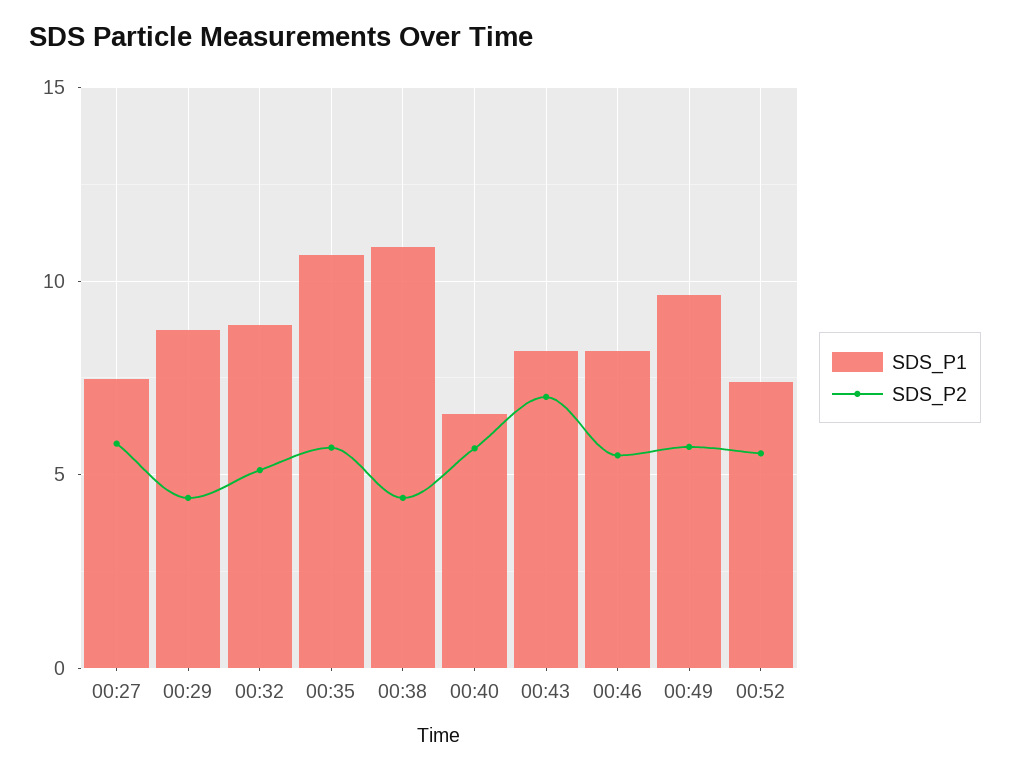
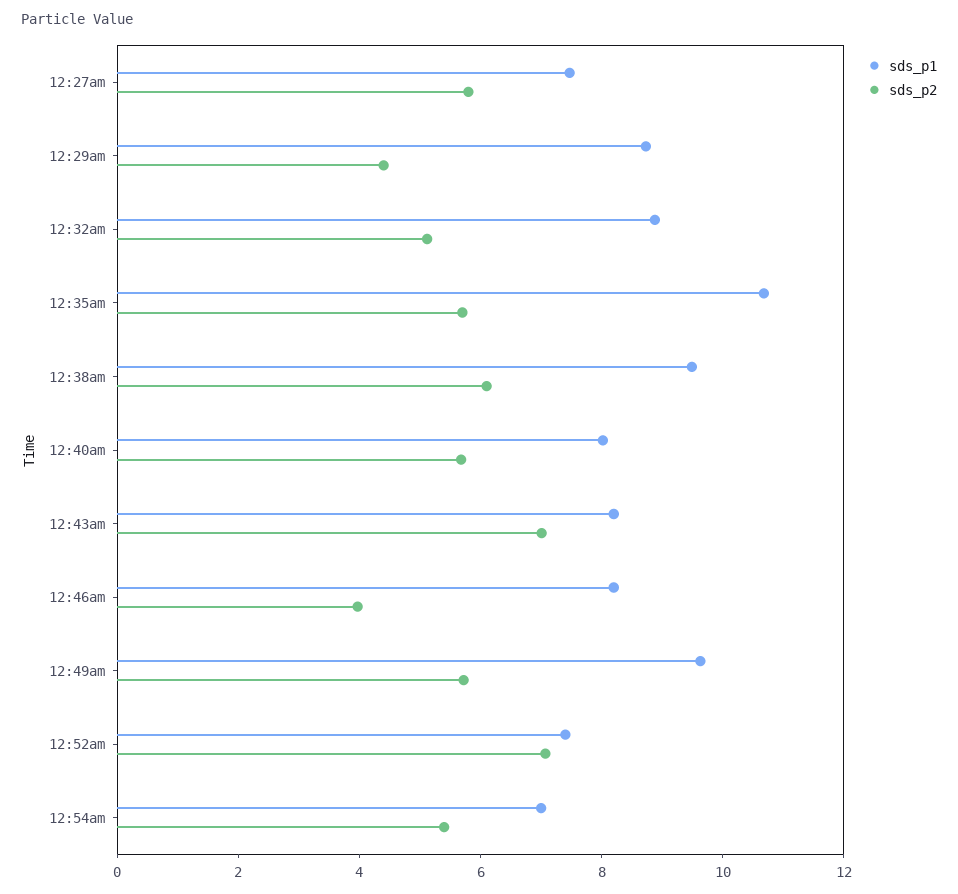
SDS_P1, 00:38: 11 -> 9.5
SDS_P2, 00:38: 4.5 -> 6
SDS_P1, 00:40: 6.5 -> 8
SDS_P2, 00:46: 5.5 -> 4
SDS_P2, 00:52: 5.5 -> 7
SDS_P1, 12:54am: none -> 7
SDS_P2, 12:54am: none -> 5.5

